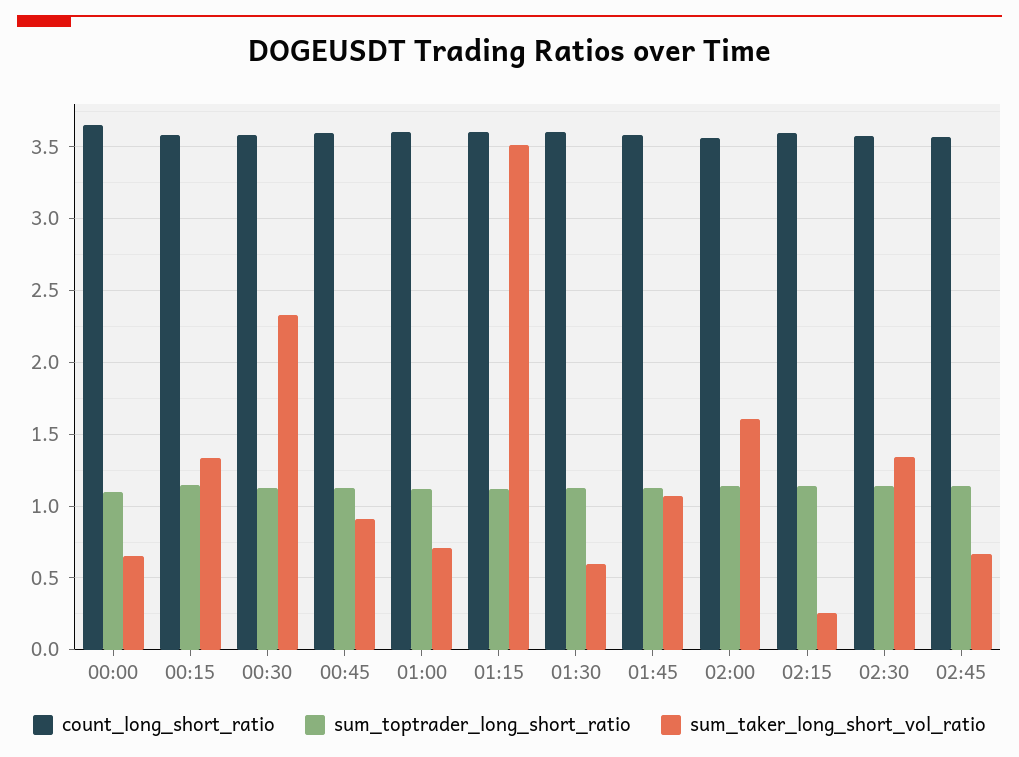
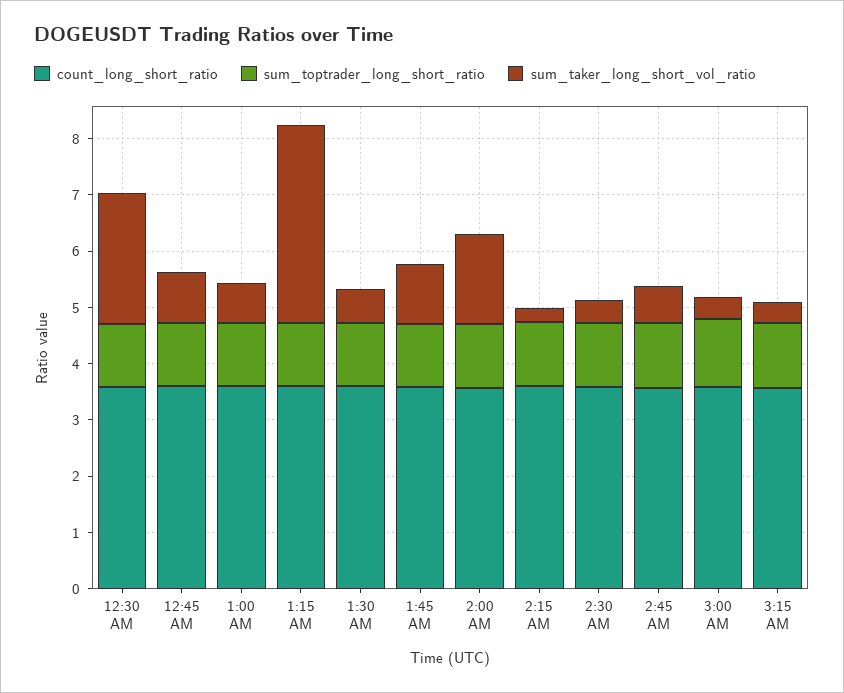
count_long_short_ratio, 00:00: 3.65 -> none
sum_toptrader_long_short_ratio, 00:00: 1.1 -> none
sum_taker_long_short_vol_ratio, 00:00: 0.65 -> none
count_long_short_ratio, 00:15: 3.6 -> none
sum_toptrader_long_short_ratio, 00:15: 1.15 -> none
sum_taker_long_short_vol_ratio, 00:15: 1.35 -> none
sum_taker_long_short_vol_ratio, 02:30: 1.35 -> 0.4
count_long_short_ratio, 3:00 AM: none -> 3.6
sum_toptrader_long_short_ratio, 3:00 AM: none -> 1.2
sum_taker_long_short_vol_ratio, 3:00 AM: none -> 0.4
count_long_short_ratio, 3:15 AM: none -> 3.6
sum_toptrader_long_short_ratio, 3:15 AM: none -> 1.2
sum_taker_long_short_vol_ratio, 3:15 AM: none -> 0.4

